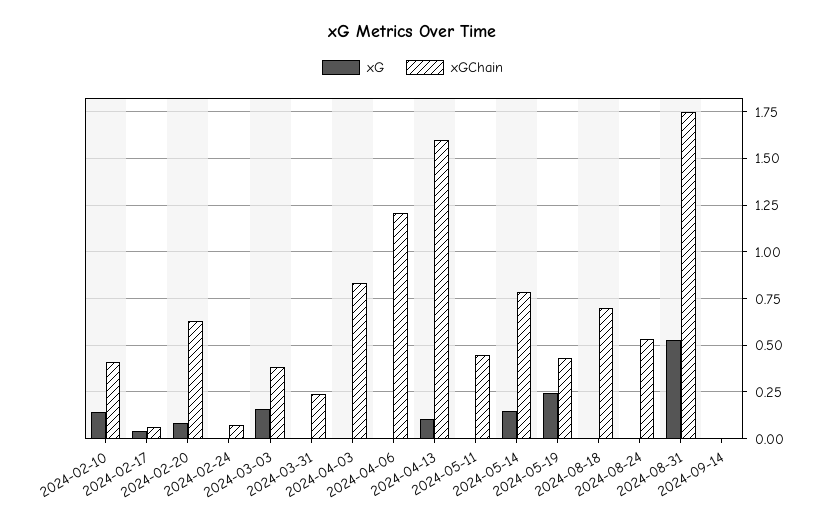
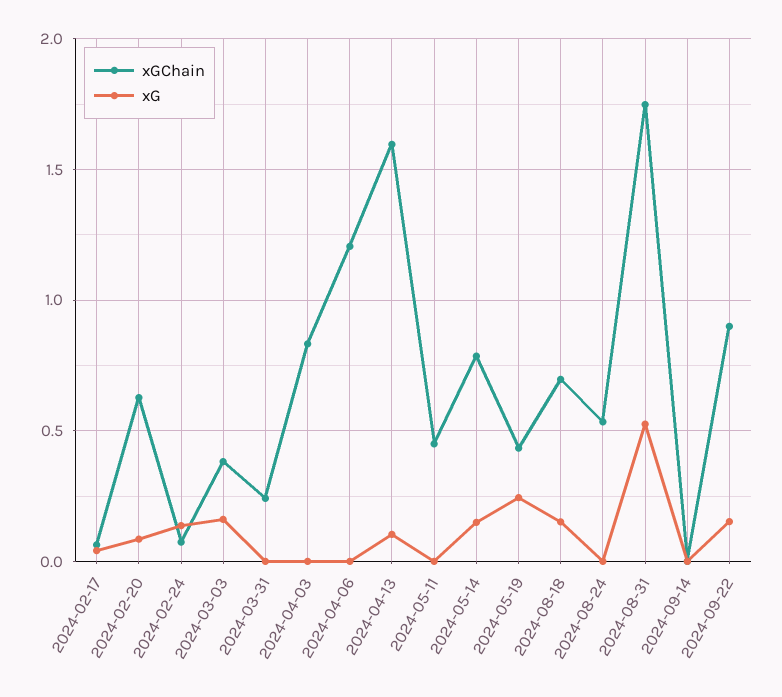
xG, 2024-02-10: 0.15 -> none
xGChain, 2024-02-10: 0.4 -> none
xG, 2024-02-24: 0 -> 0.15
xG, 2024-08-18: 0 -> 0.15
xGChain, 2024-09-22: none -> 0.9
xG, 2024-09-22: none -> 0.15

